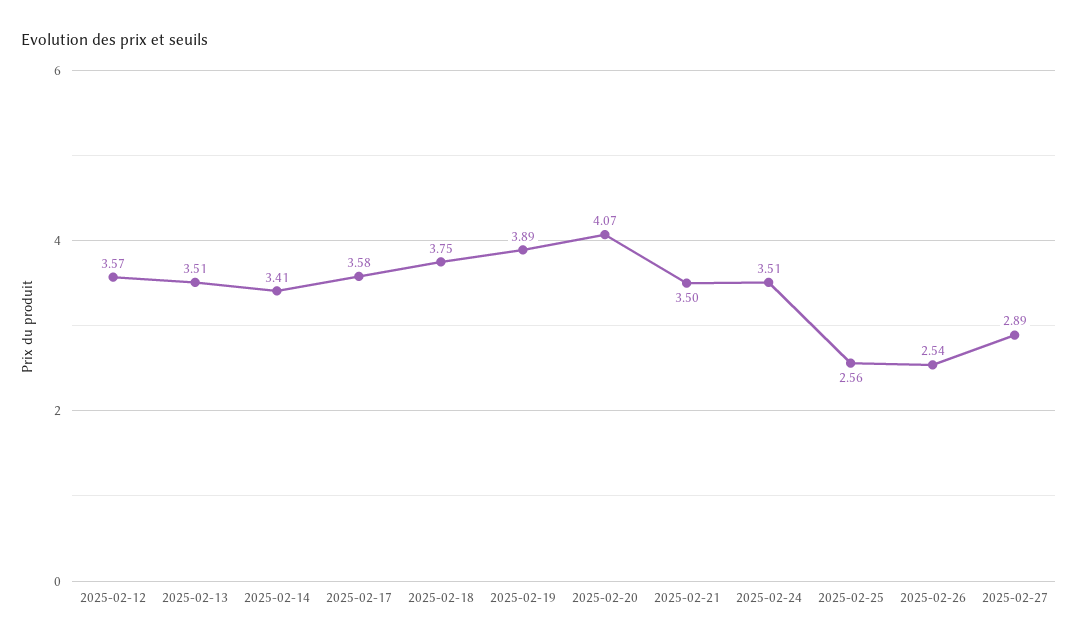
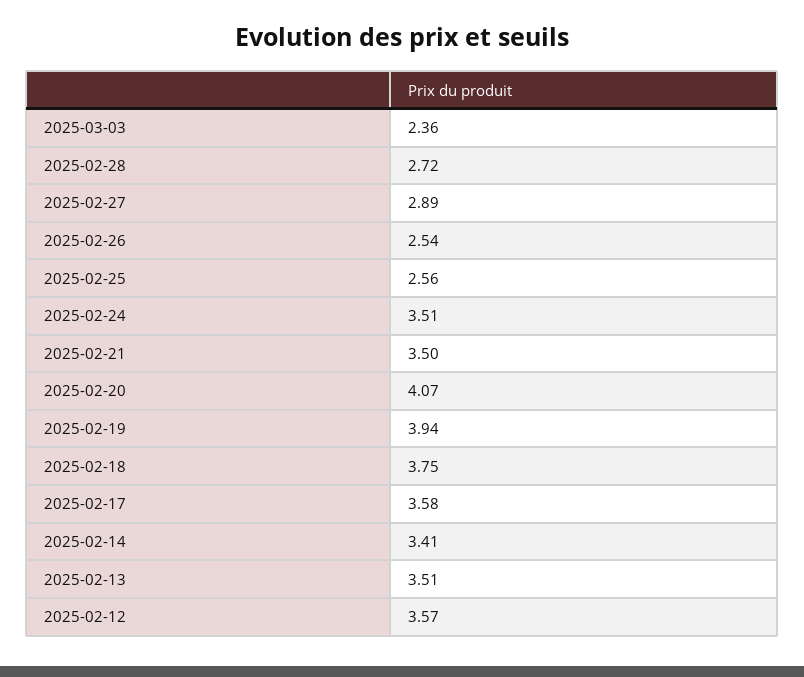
2025-02-19: 3.89 -> 3.94
2025-03-03: none -> 2.36
2025-02-28: none -> 2.72

